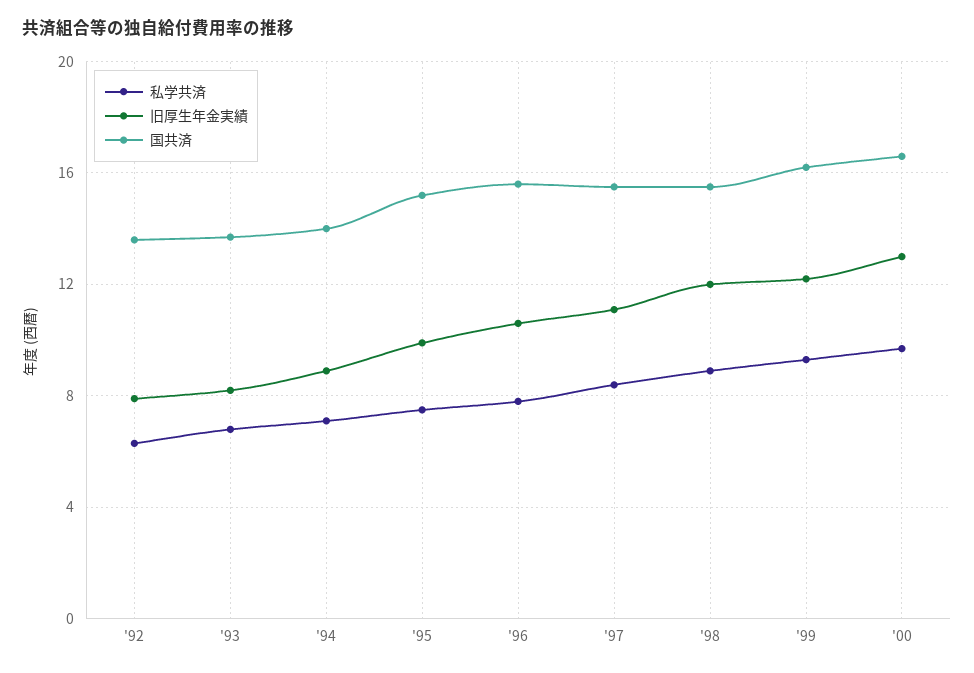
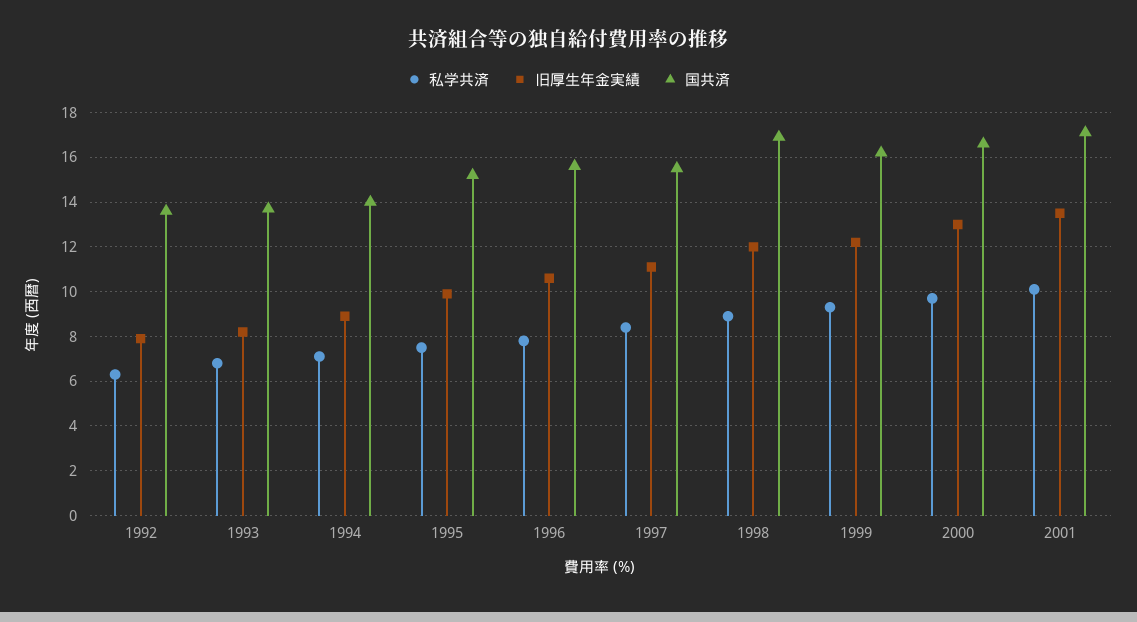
国共済, '98: 15.5 -> 17
私学共済, 2001: none -> 10
旧厚生年金実績, 2001: none -> 13.5
国共済, 2001: none -> 17

